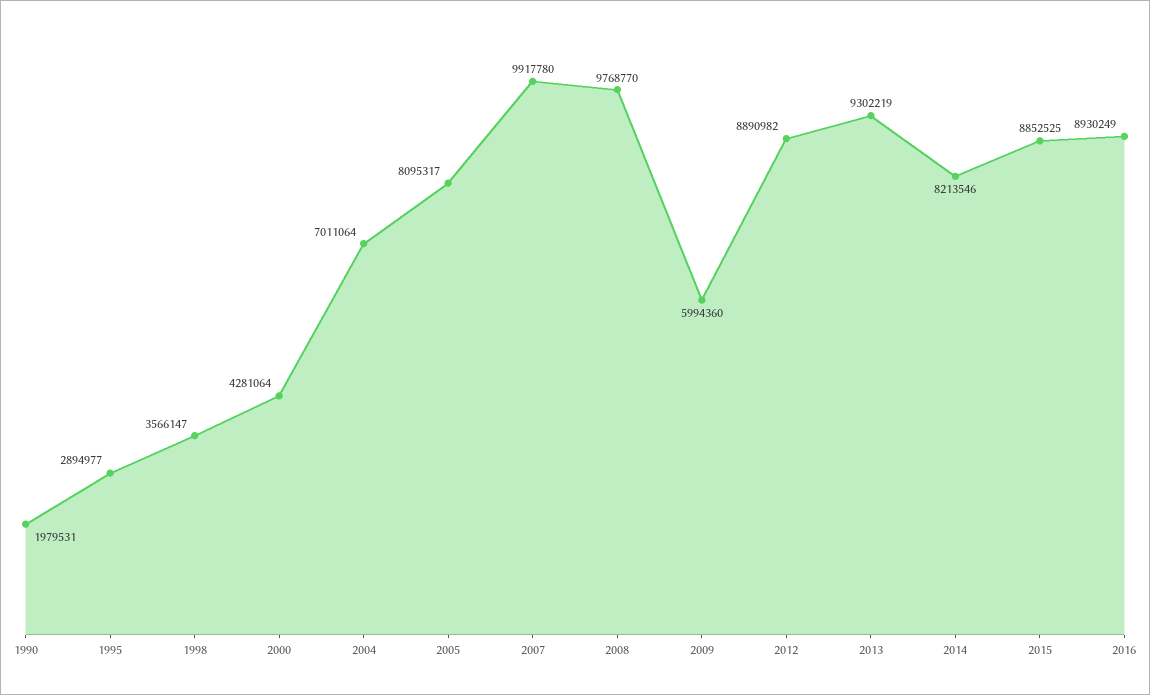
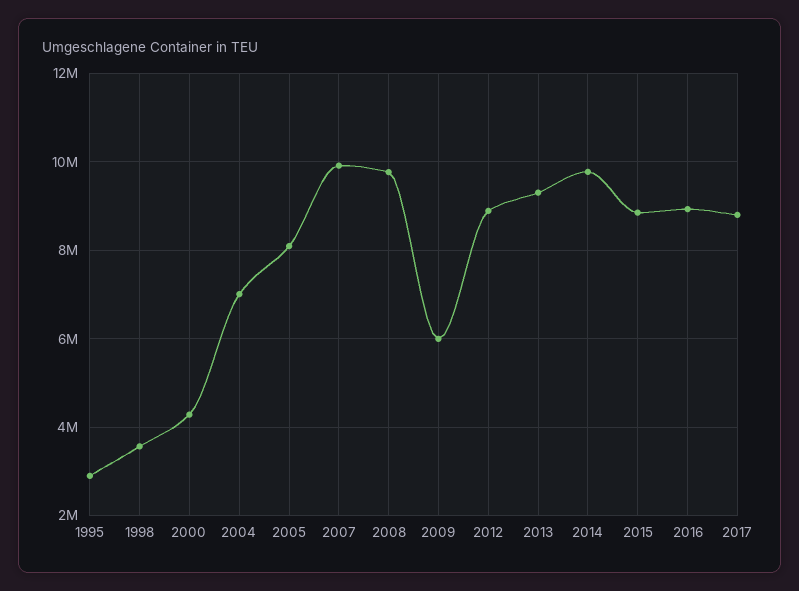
1990: 1979531 -> none
2014: 8213546 -> 9800000
2017: none -> 8800000

